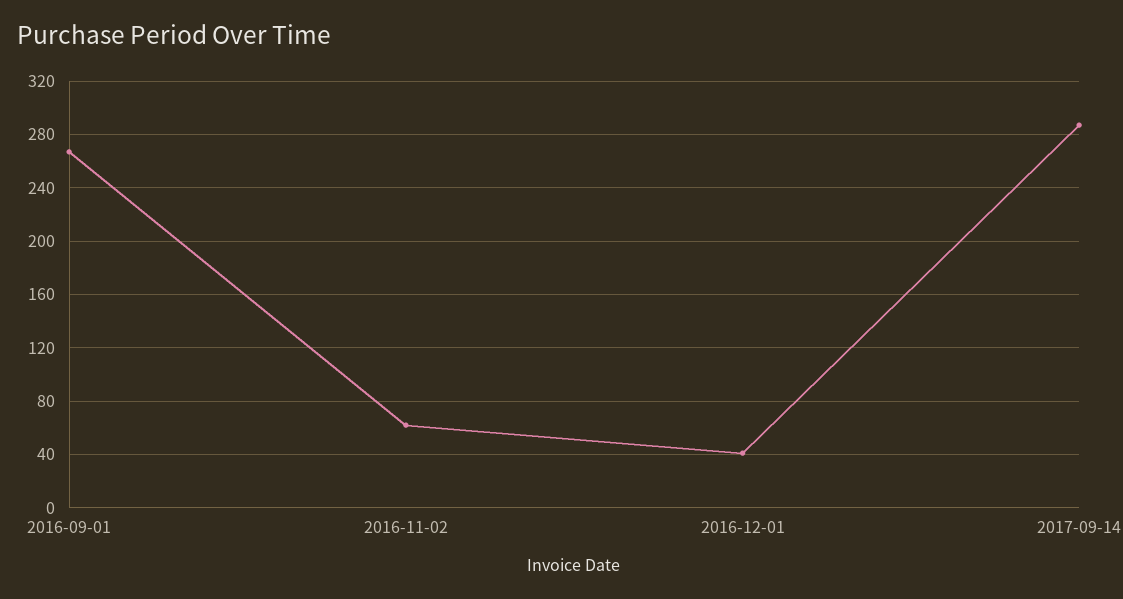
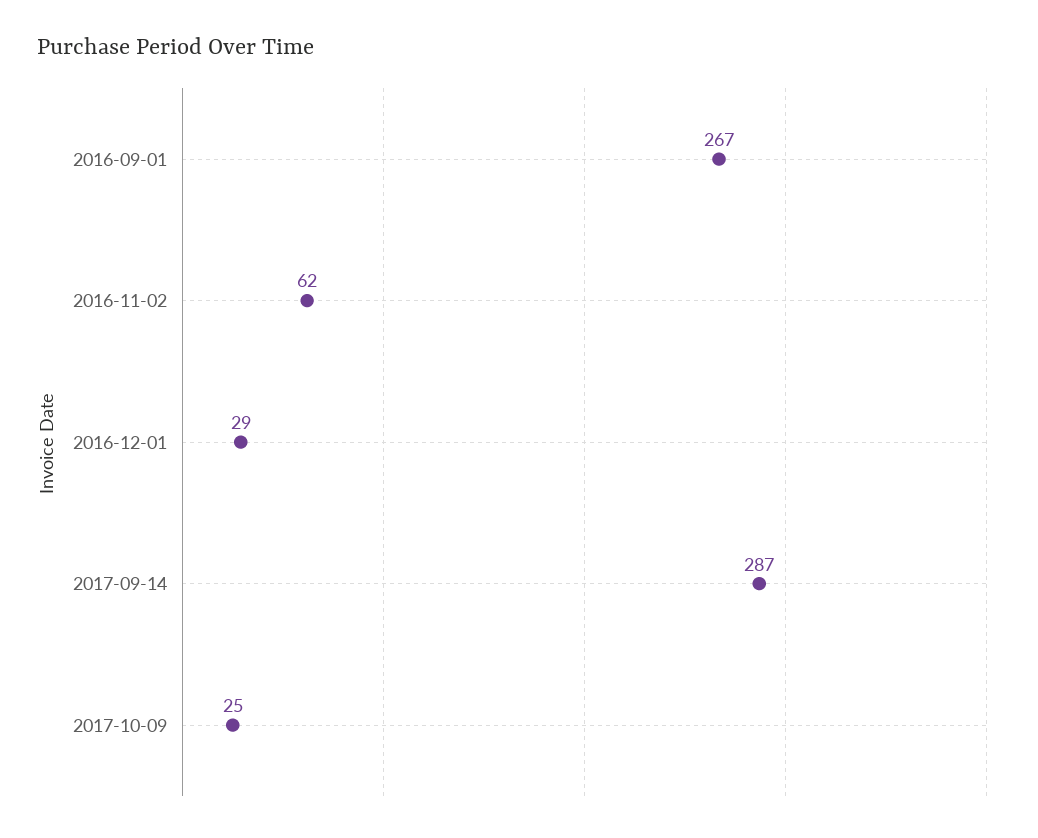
2016-12-01: 40 -> 29
2017-10-09: none -> 25

